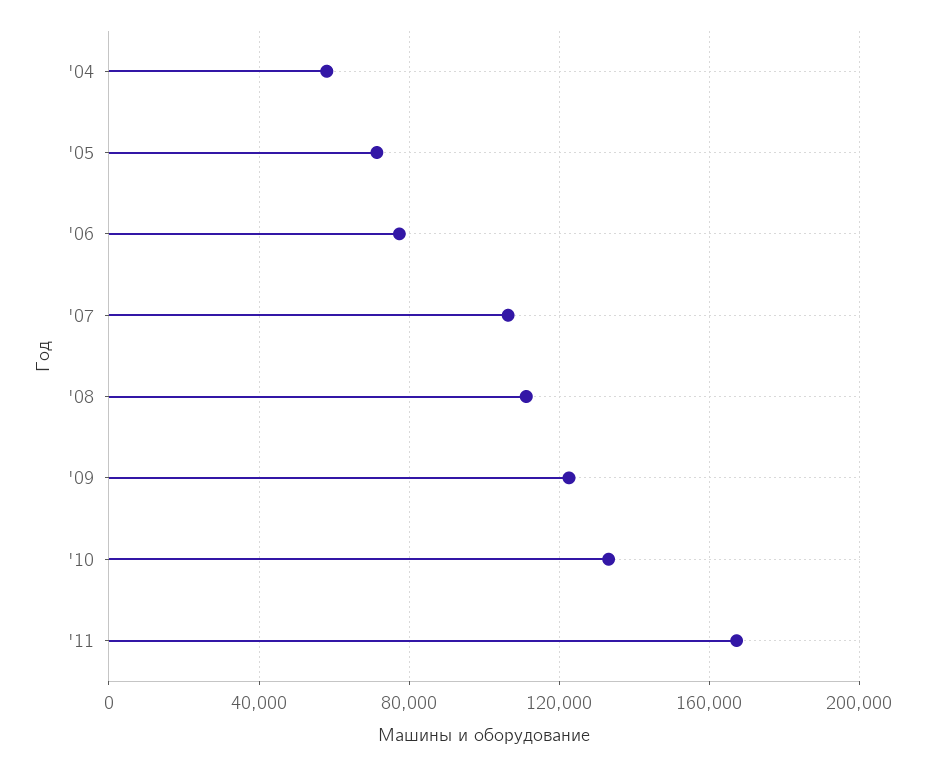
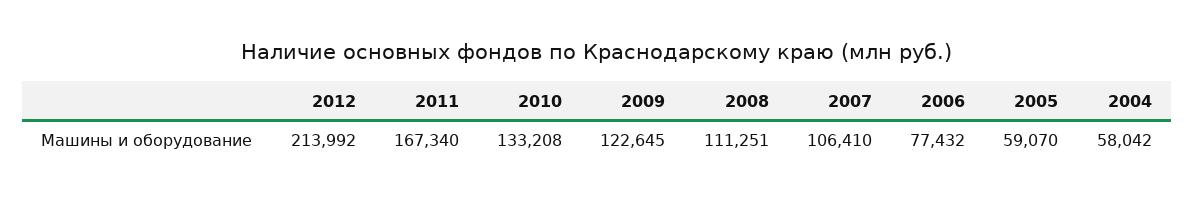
'05: 70000 -> 59070
2012: none -> 213992

